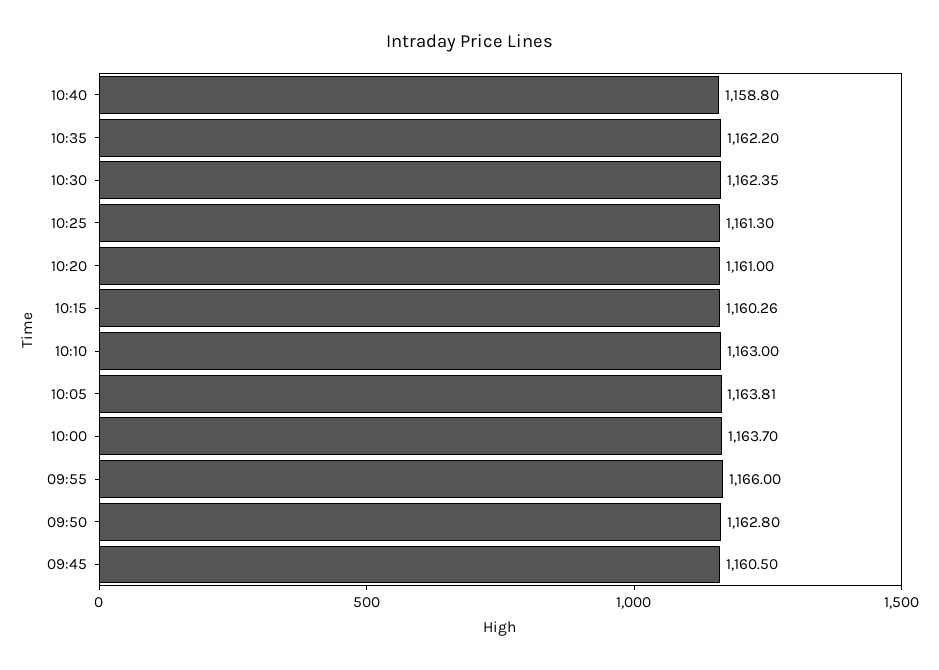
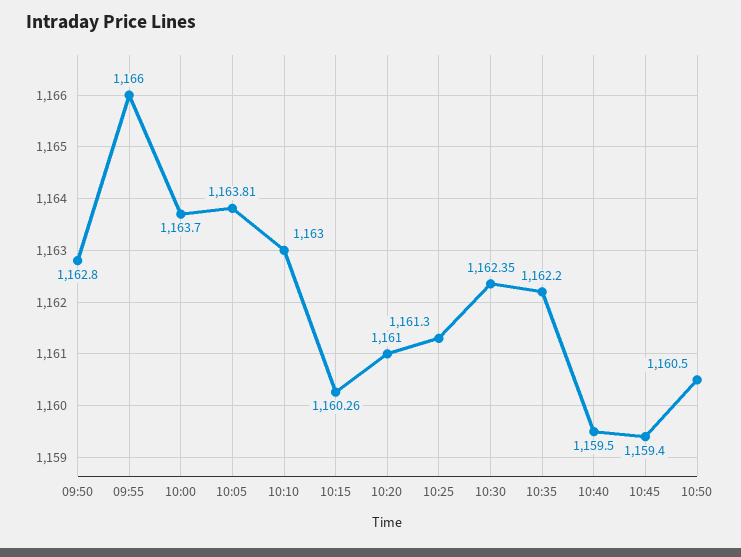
10:40: 1158.8 -> 1159.5
09:45: 1160.5 -> none
10:45: none -> 1159.4
10:50: none -> 1160.5

